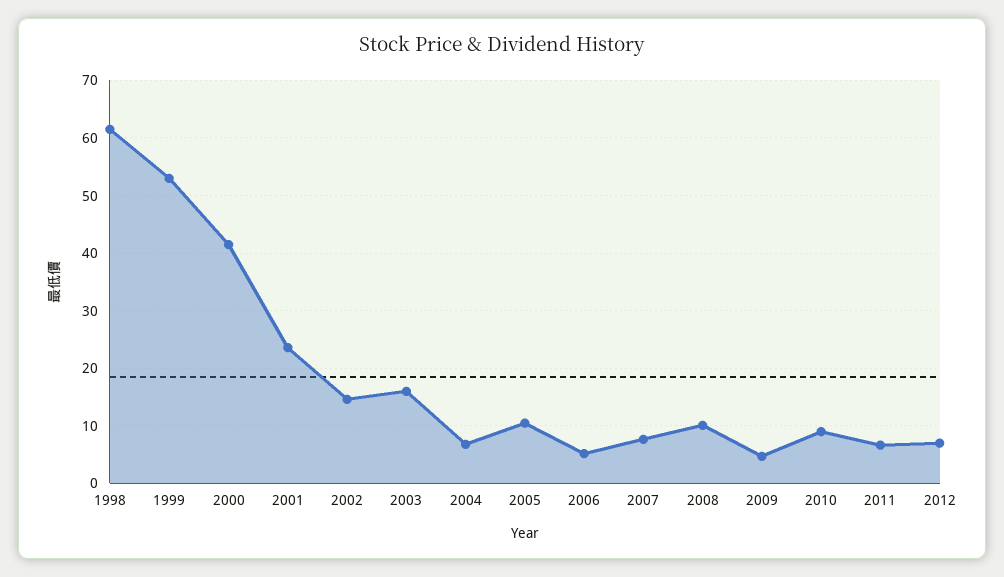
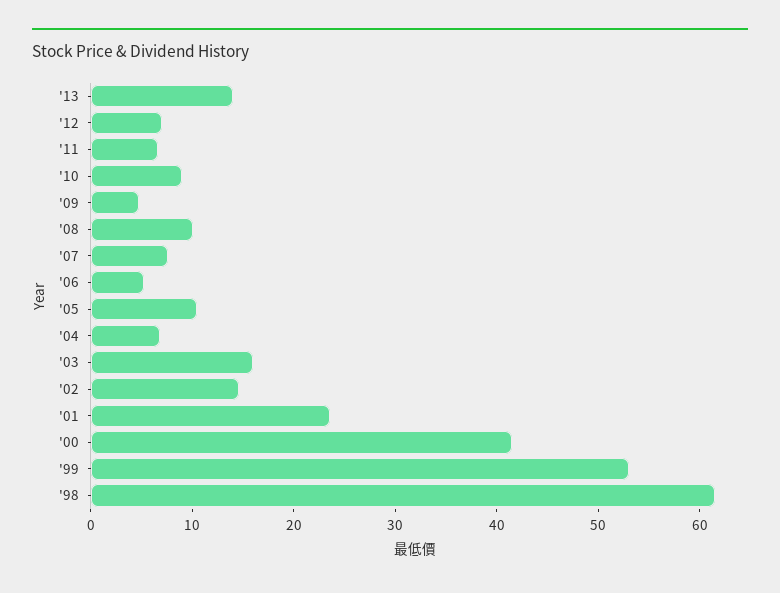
'13: none -> 14

